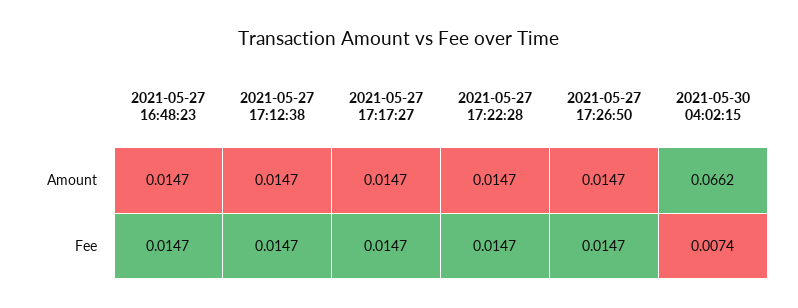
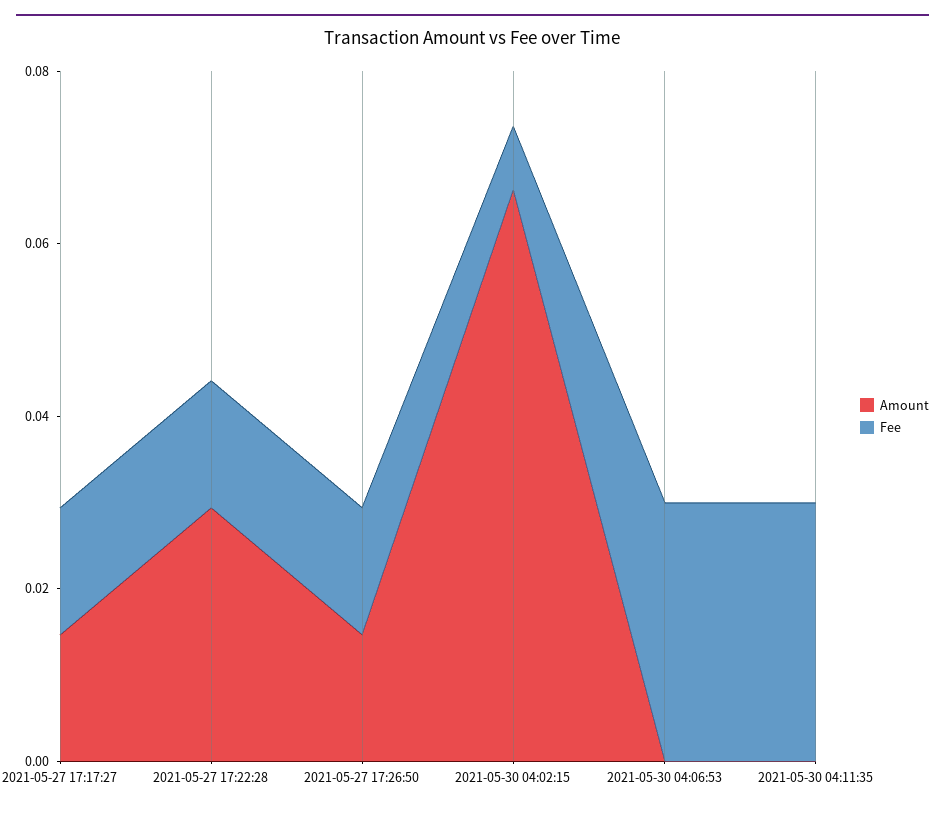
Amount, 2021-05-27 16:48:23: 0.0147 -> none
Amount, 2021-05-27 17:12:38: 0.0147 -> none
Amount, 2021-05-27 17:22:28: 0.0147 -> 0.03
Fee, 2021-05-27 16:48:23: 0.0147 -> none
Fee, 2021-05-27 17:12:38: 0.0147 -> none
Amount, 2021-05-30 04:06:53: none -> 0
Fee, 2021-05-30 04:06:53: none -> 0.03
Amount, 2021-05-30 04:11:35: none -> 0
Fee, 2021-05-30 04:11:35: none -> 0.03

